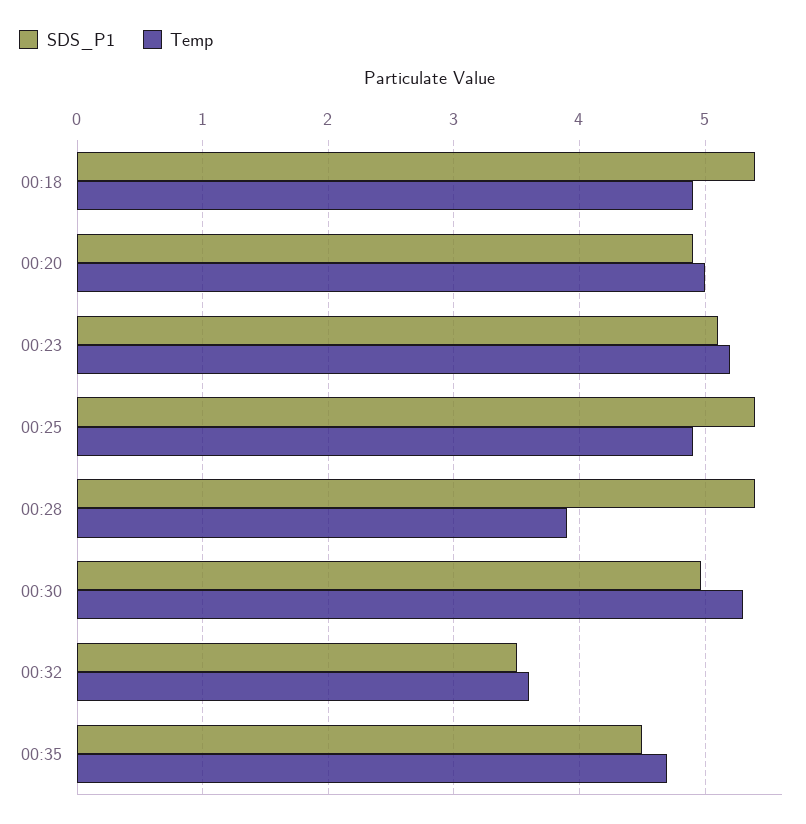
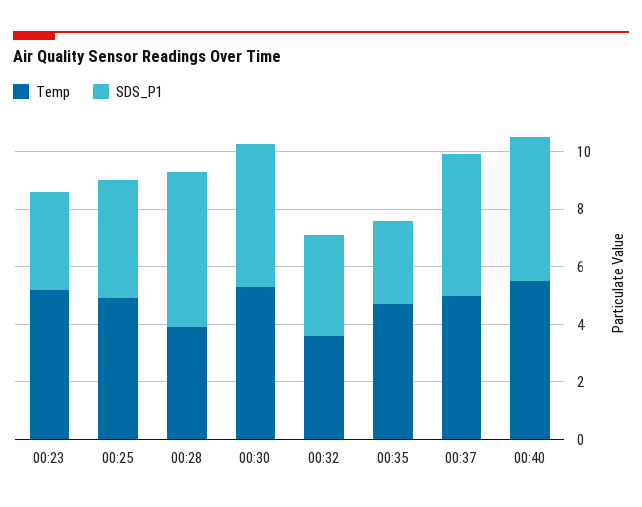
SDS_P1, 00:18: 5.4 -> none
Temp, 00:18: 4.9 -> none
SDS_P1, 00:20: 4.9 -> none
Temp, 00:20: 5 -> none
SDS_P1, 00:23: 5.1 -> 3.5
SDS_P1, 00:25: 5.4 -> 4
SDS_P1, 00:35: 4.5 -> 3
Temp, 00:37: none -> 5
SDS_P1, 00:37: none -> 5
Temp, 00:40: none -> 5.5
SDS_P1, 00:40: none -> 5

